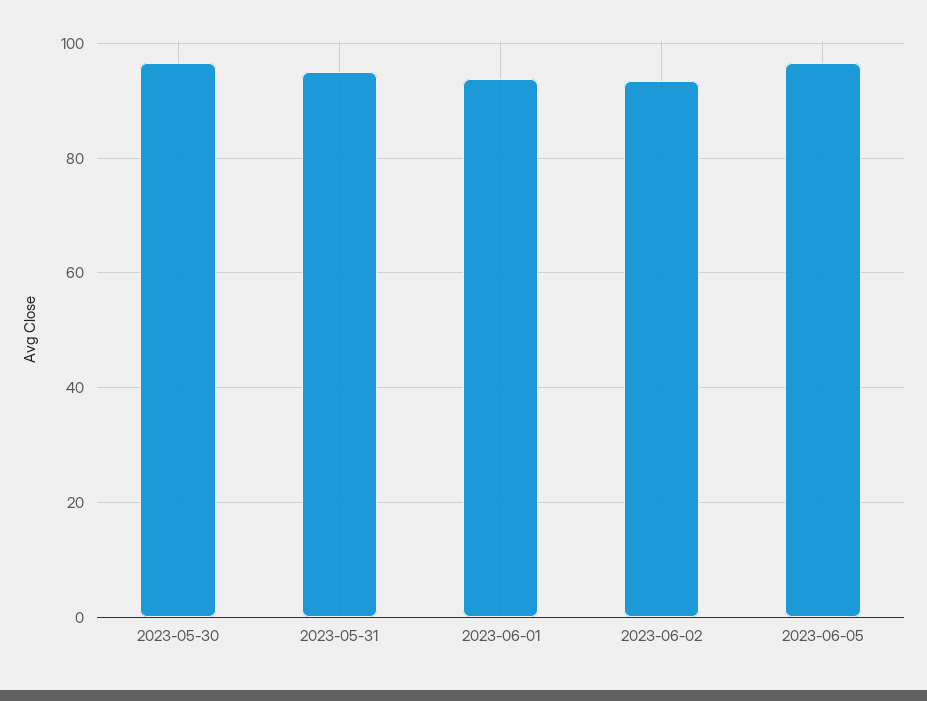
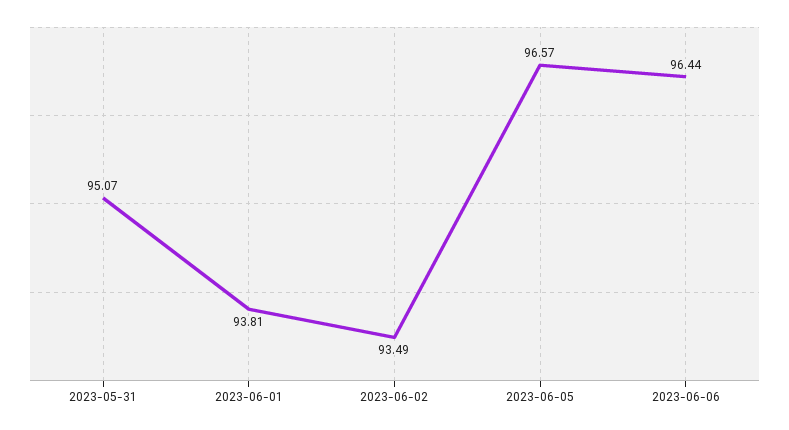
2023-05-30: 96 -> none
2023-06-06: none -> 96.44

